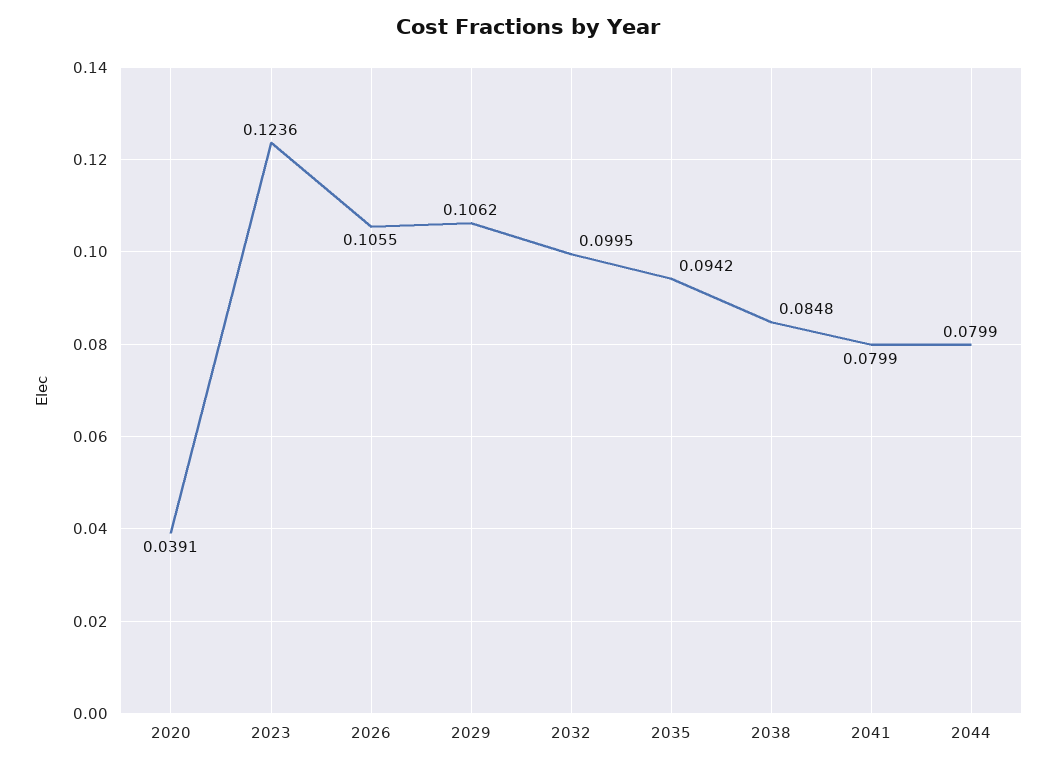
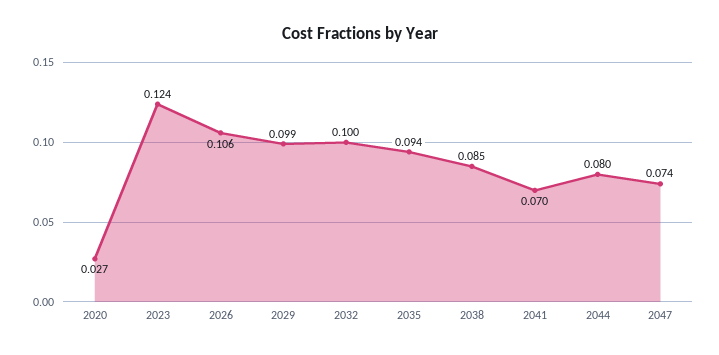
2020: 0.0391 -> 0.027
2029: 0.1062 -> 0.099
2041: 0.0799 -> 0.07
2047: none -> 0.074

